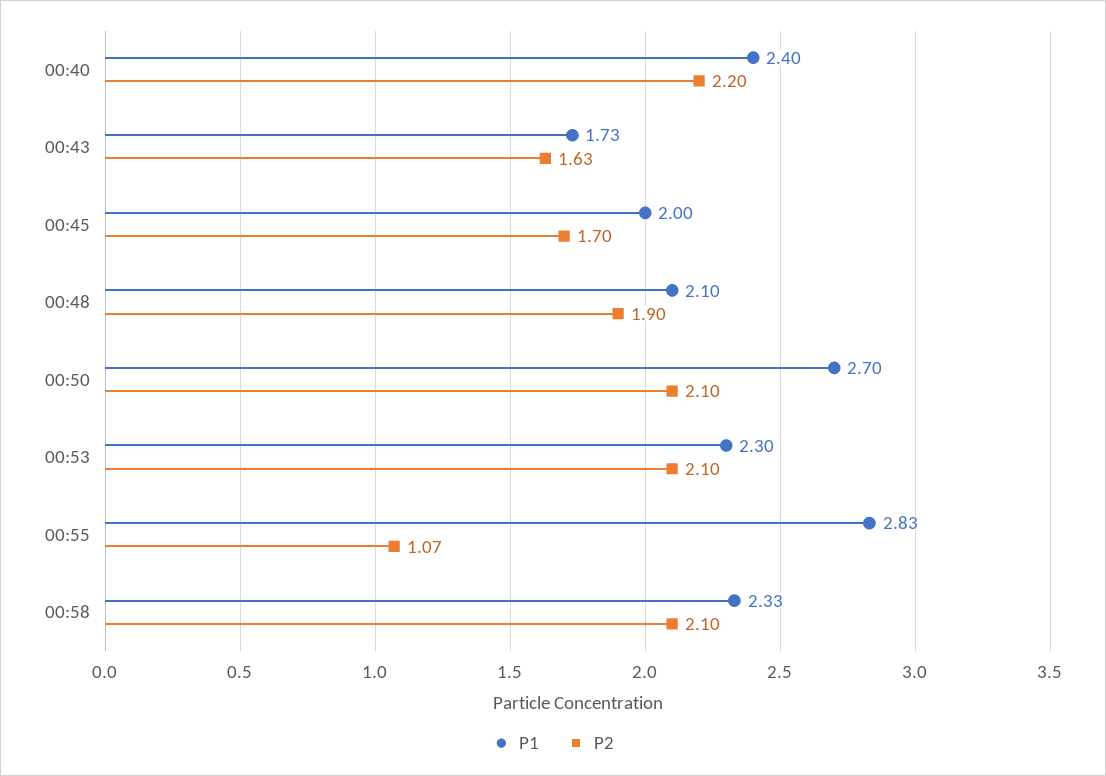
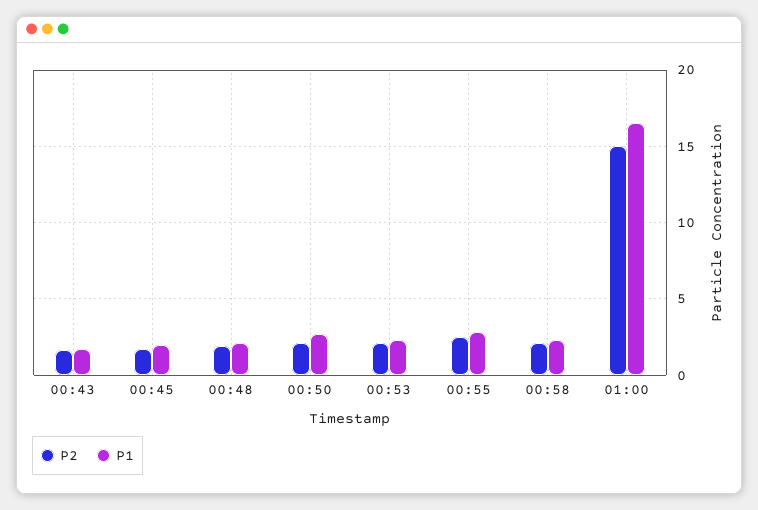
P1, 00:40: 2.4 -> none
P2, 00:40: 2.2 -> none
P2, 00:55: 1.07 -> 2.5
P2, 01:00: none -> 15
P1, 01:00: none -> 16.5

